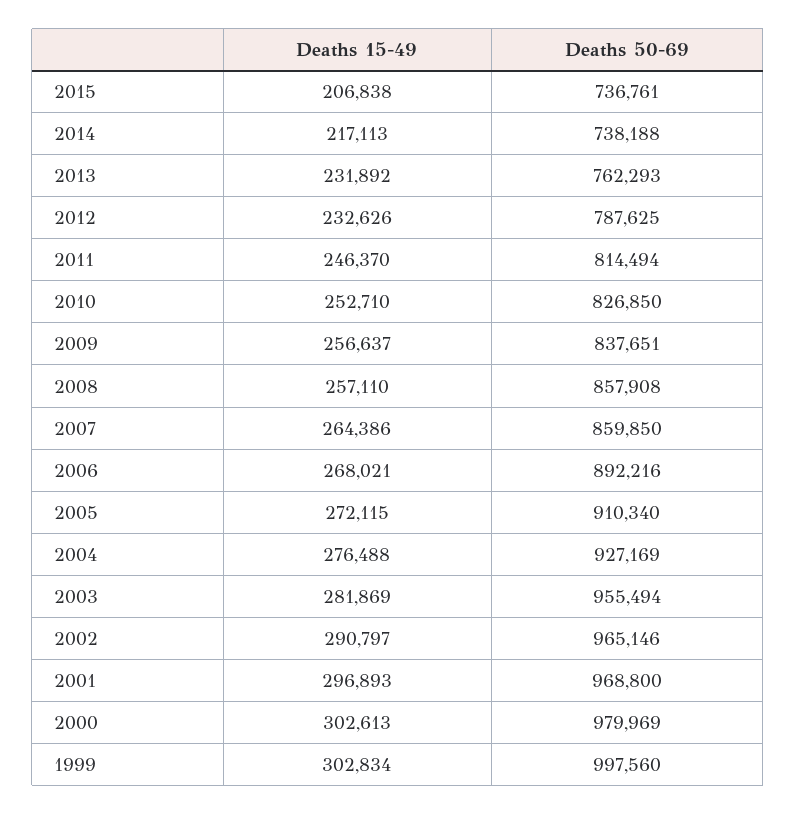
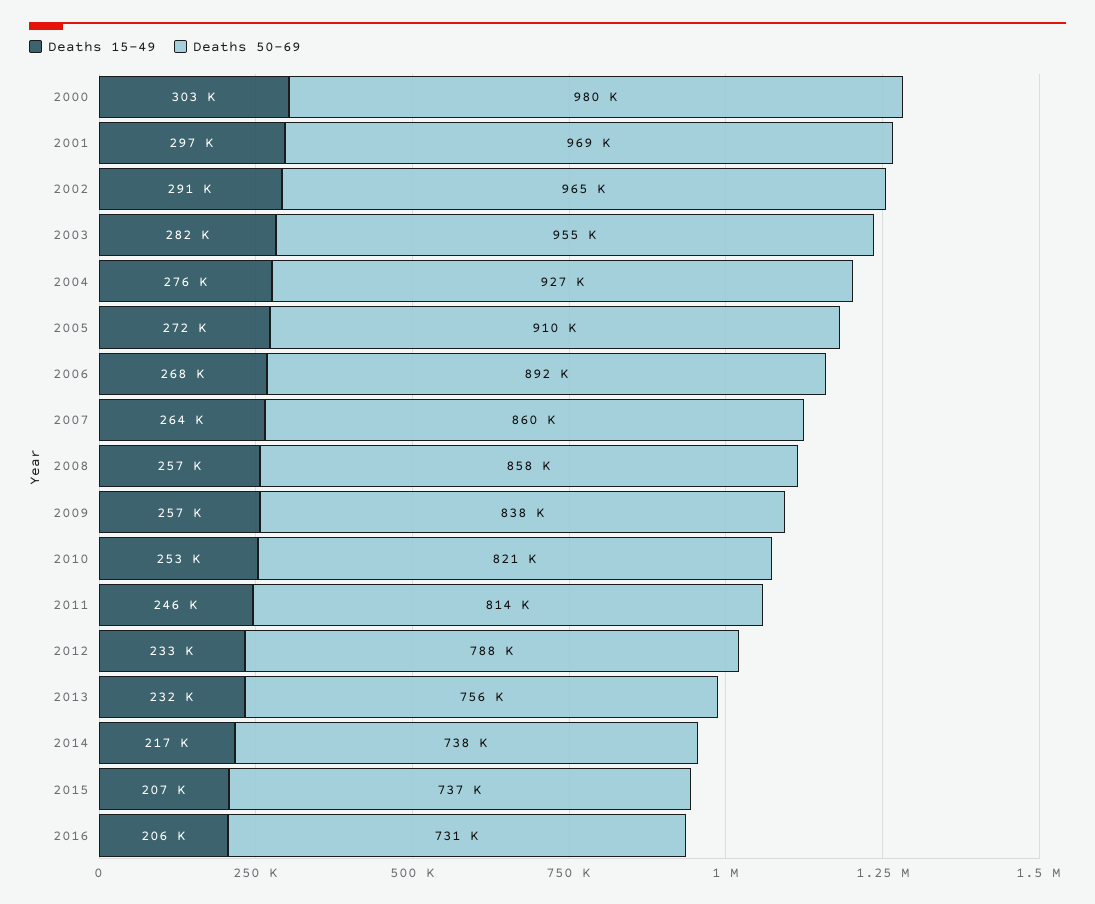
Deaths 50-69, 2013: 762293 -> 756000
Deaths 50-69, 2010: 826850 -> 821000
Deaths 15-49, 1999: 302834 -> none
Deaths 50-69, 1999: 997560 -> none
Deaths 15-49, 2016: none -> 206000
Deaths 50-69, 2016: none -> 731000

